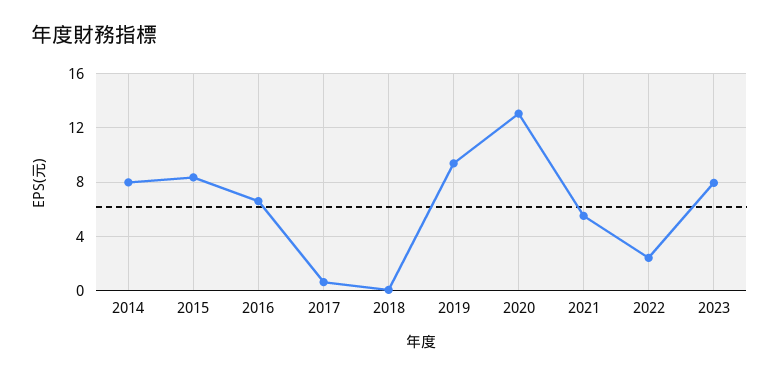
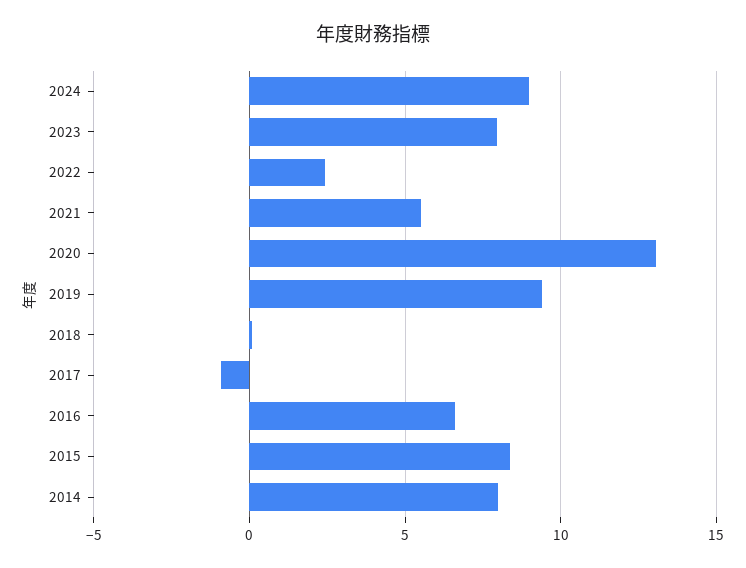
2017: 0.5 -> -1
2024: none -> 9

